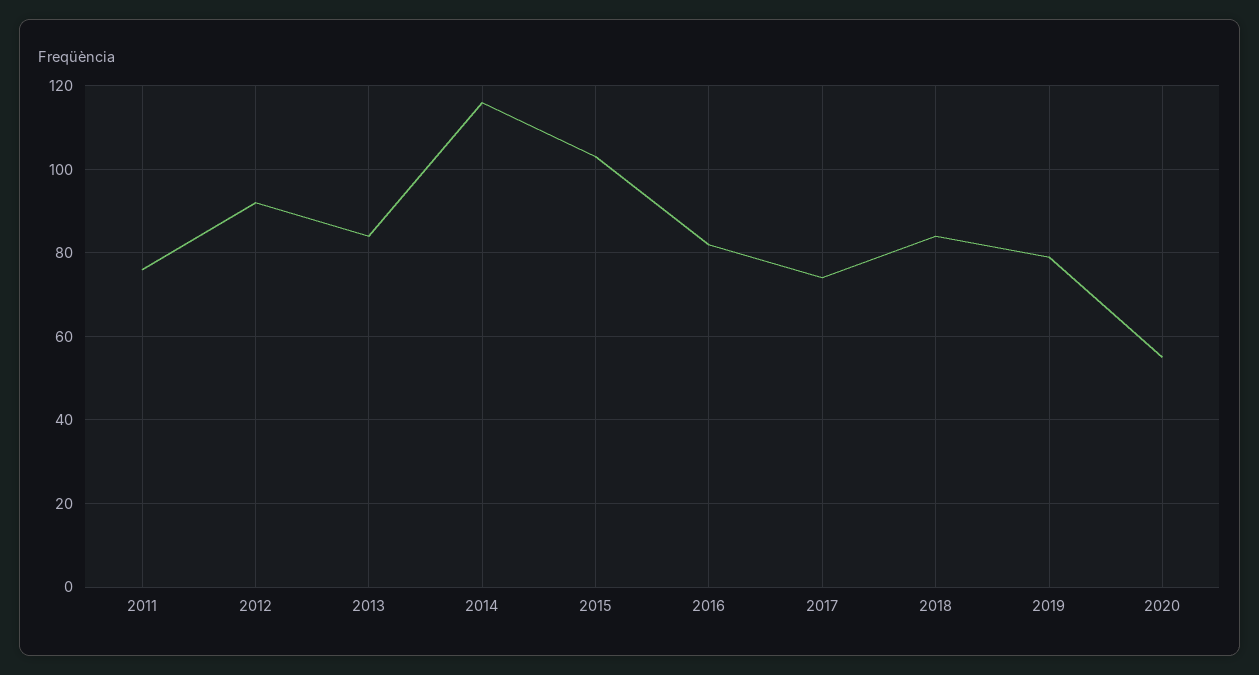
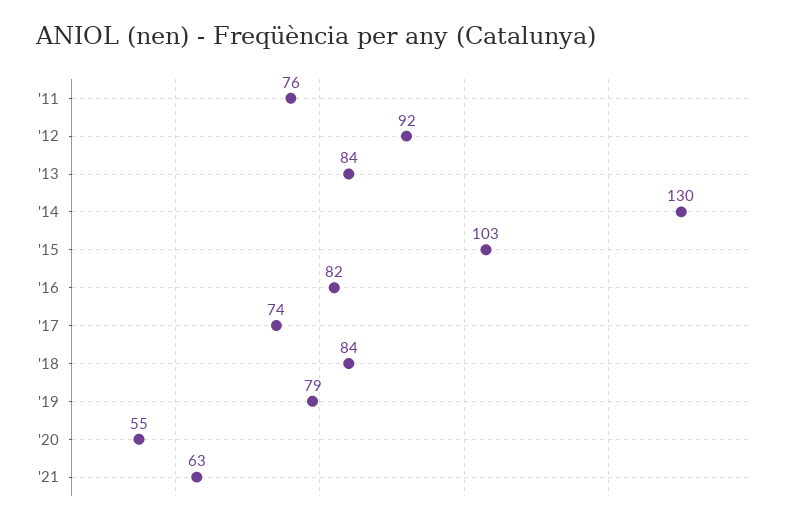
2014: 115 -> 130
'21: none -> 63

